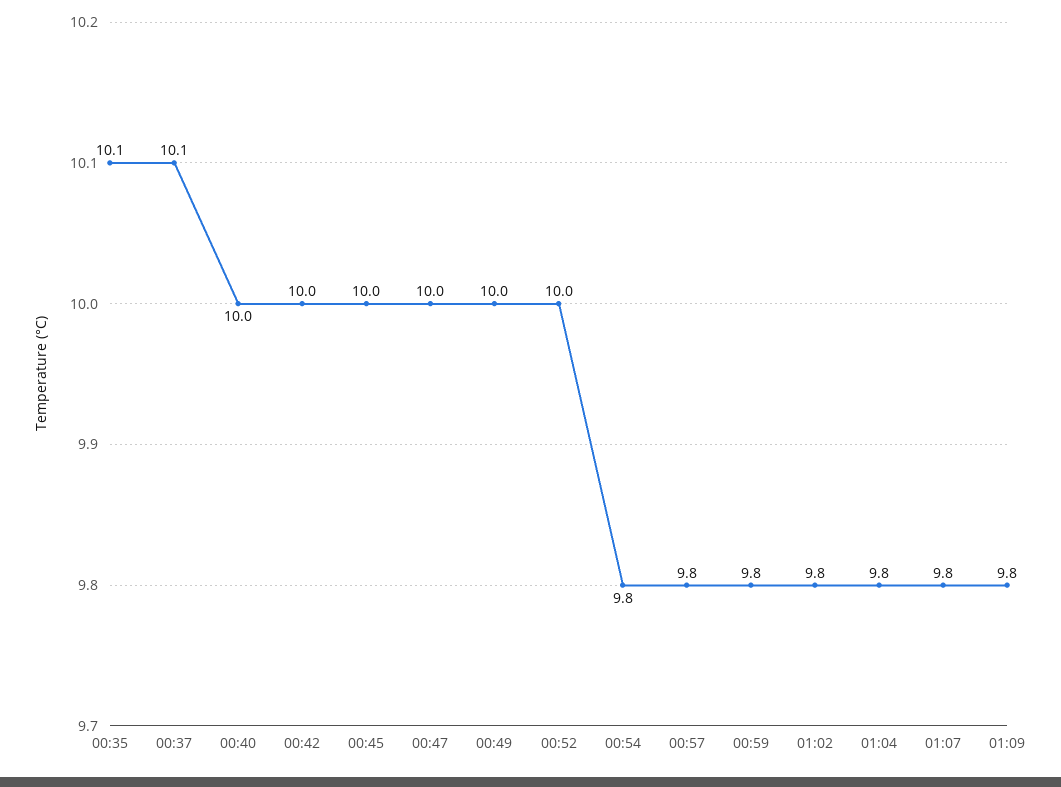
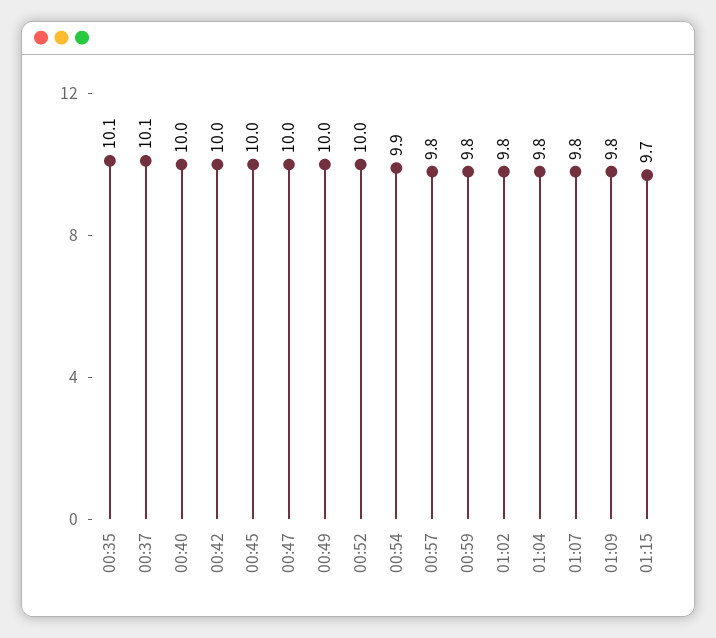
00:54: 9.8 -> 9.9
01:15: none -> 9.7

